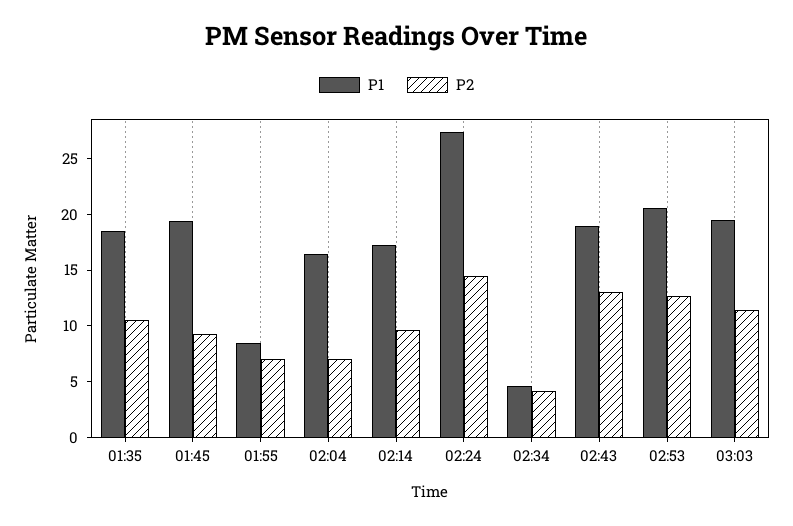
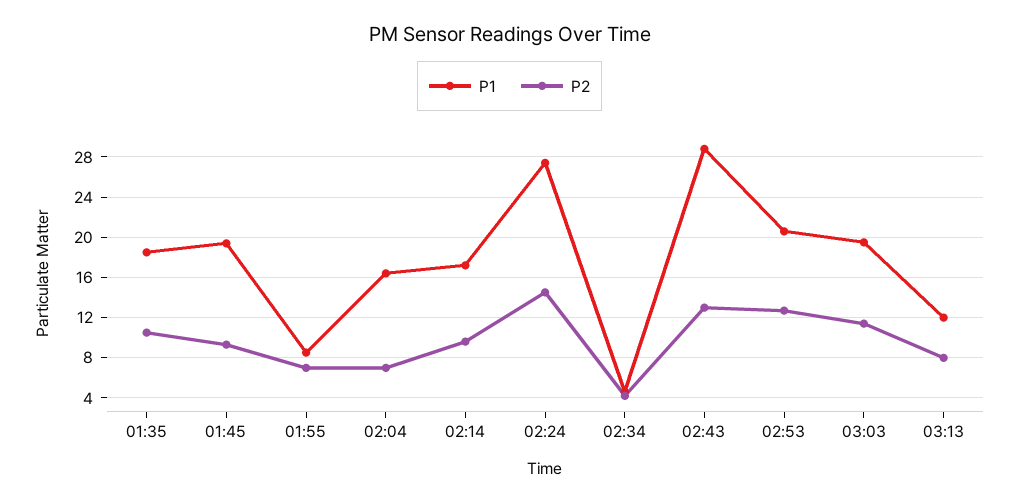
P1, 02:43: 19 -> 29
P1, 03:13: none -> 12
P2, 03:13: none -> 8

